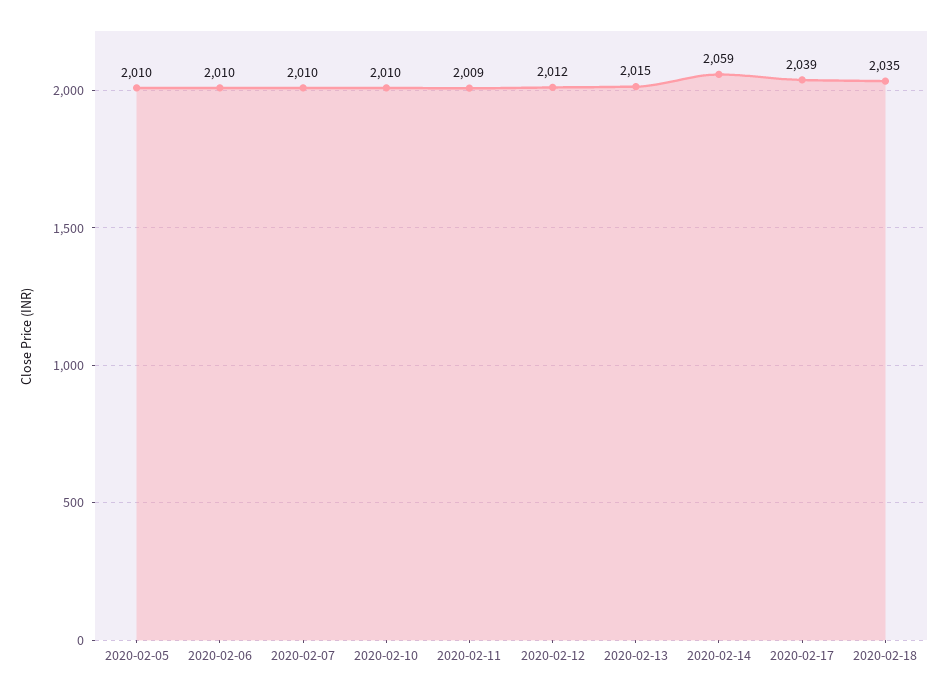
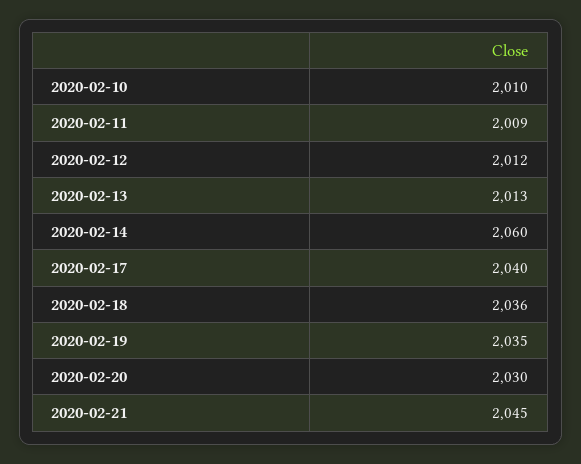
2020-02-05: 2010 -> none
2020-02-06: 2010 -> none
2020-02-07: 2010 -> none
2020-02-13: 2015 -> 2013
2020-02-14: 2059 -> 2060
2020-02-17: 2039 -> 2040
2020-02-18: 2035 -> 2036
2020-02-19: none -> 2035
2020-02-20: none -> 2030
2020-02-21: none -> 2045

